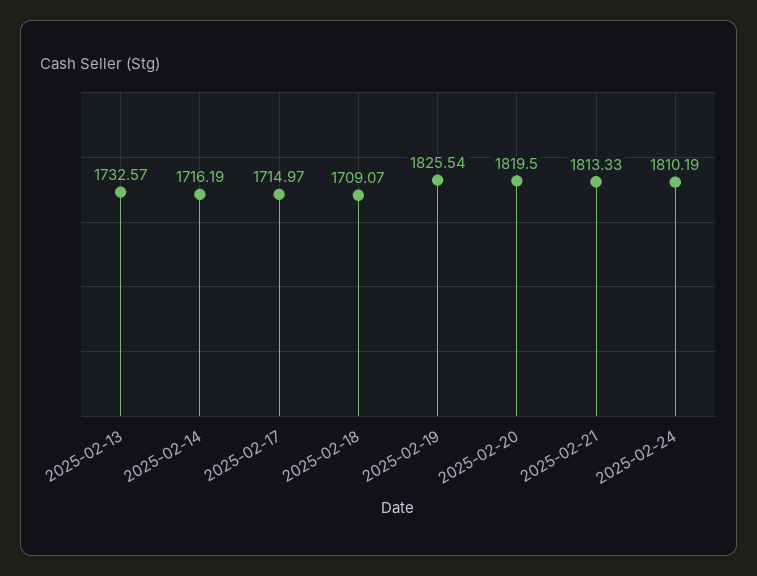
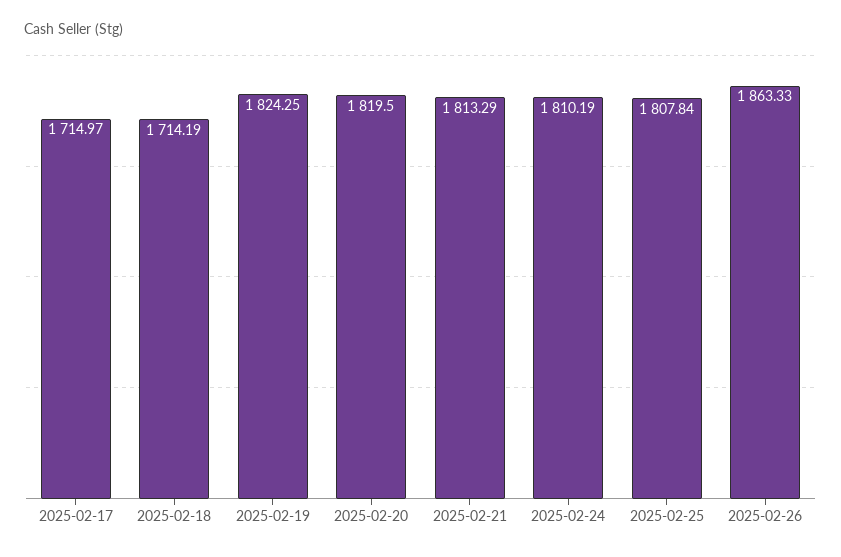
2025-02-13: 1732.57 -> none
2025-02-14: 1716.19 -> none
2025-02-18: 1709.07 -> 1714.19
2025-02-19: 1825.54 -> 1824.25
2025-02-21: 1813.33 -> 1813.29
2025-02-25: none -> 1807.84
2025-02-26: none -> 1863.33

